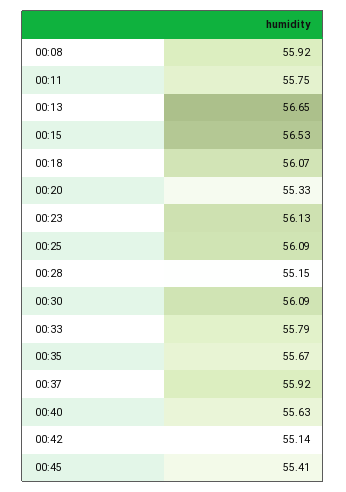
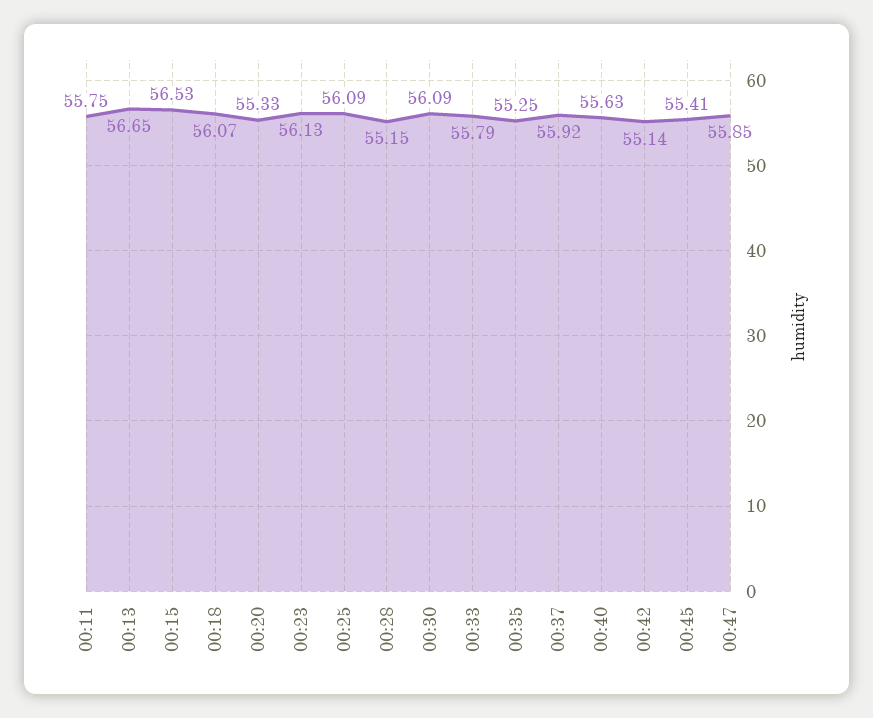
00:08: 55.92 -> none
00:35: 55.67 -> 55.25
00:47: none -> 55.85

